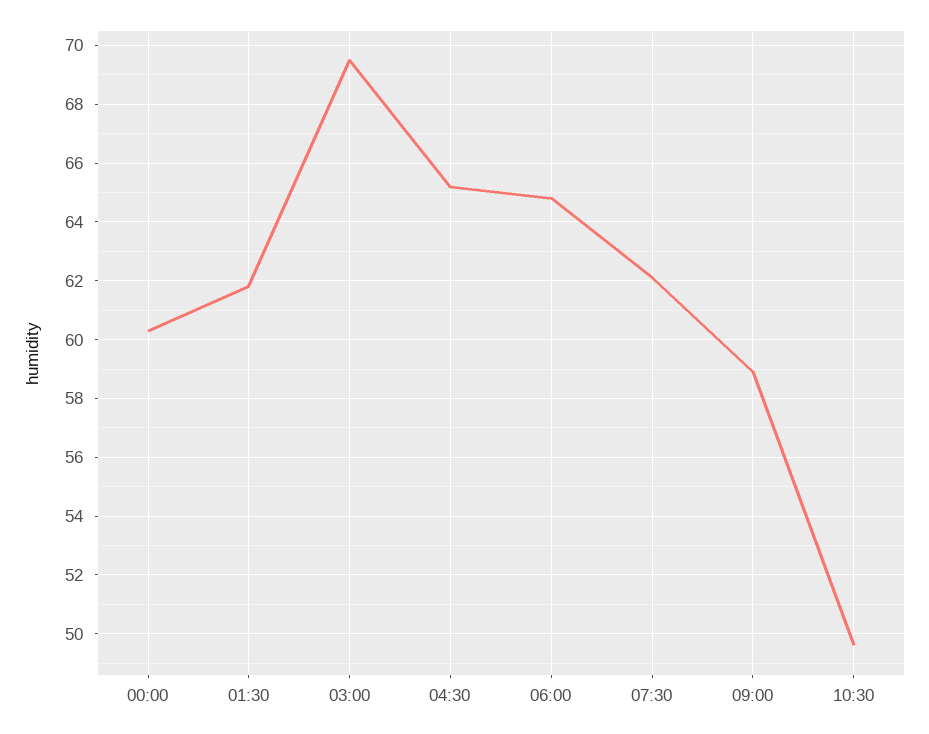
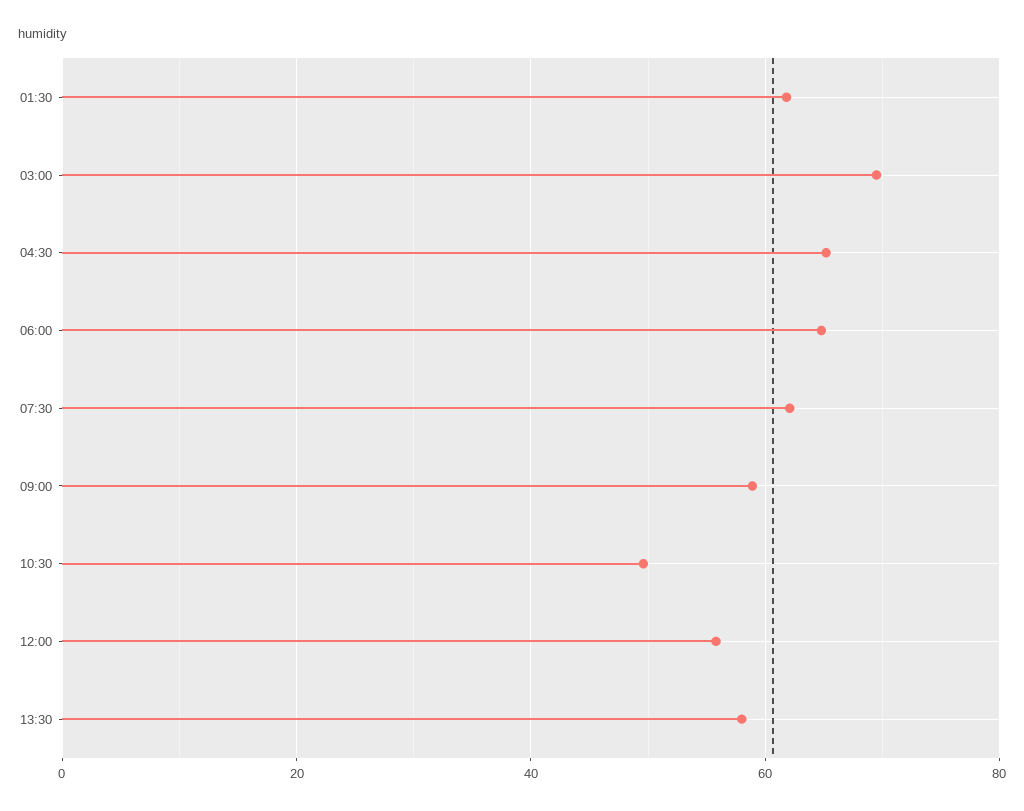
00:00: 60.25 -> none
12:00: none -> 56
13:30: none -> 58

